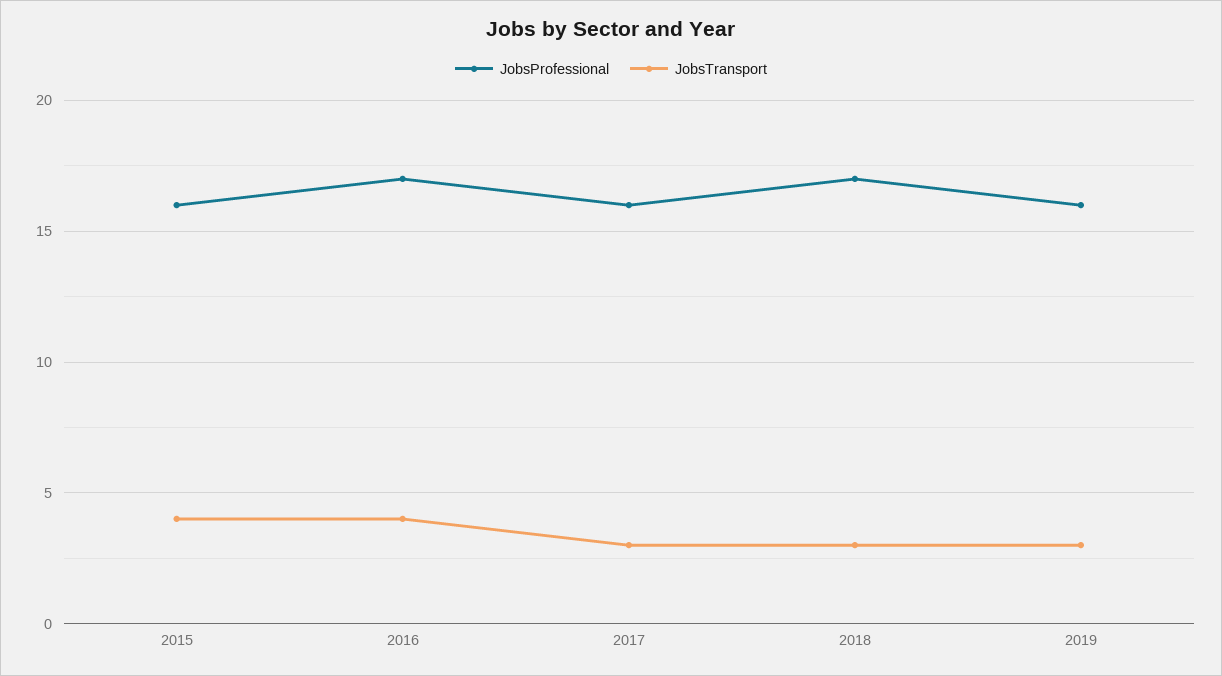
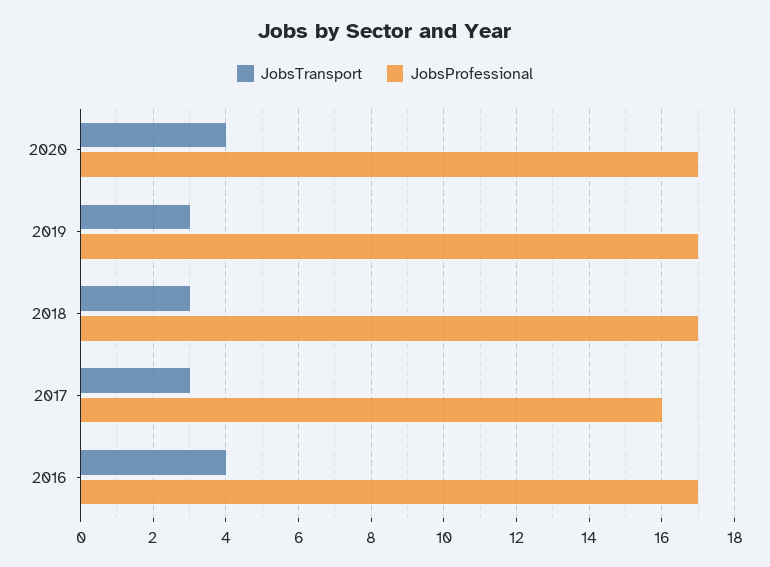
JobsProfessional, 2015: 16 -> none
JobsTransport, 2015: 4 -> none
JobsProfessional, 2019: 16 -> 17
JobsTransport, 2020: none -> 4
JobsProfessional, 2020: none -> 17

